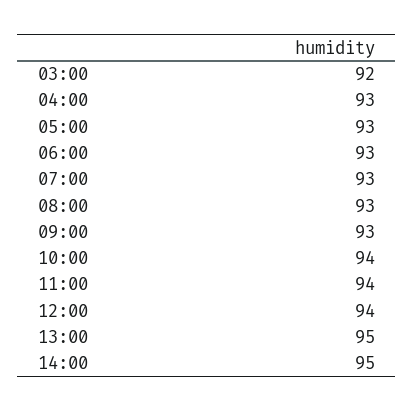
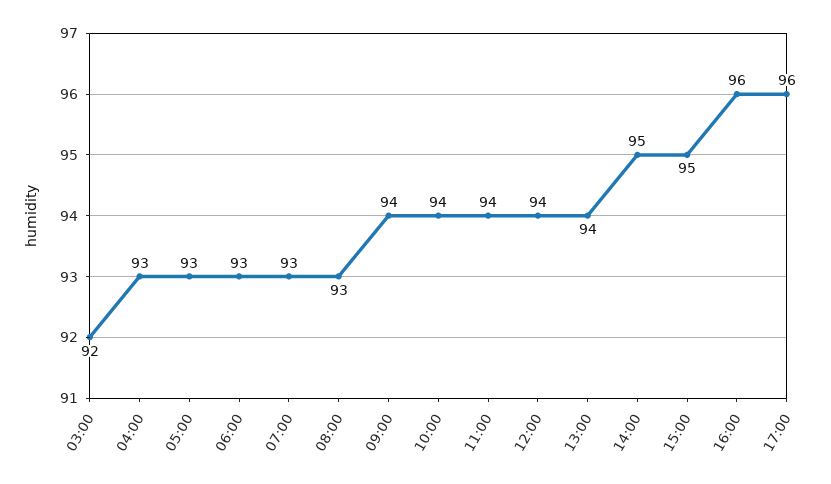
09:00: 93 -> 94
13:00: 95 -> 94
15:00: none -> 95
16:00: none -> 96
17:00: none -> 96

